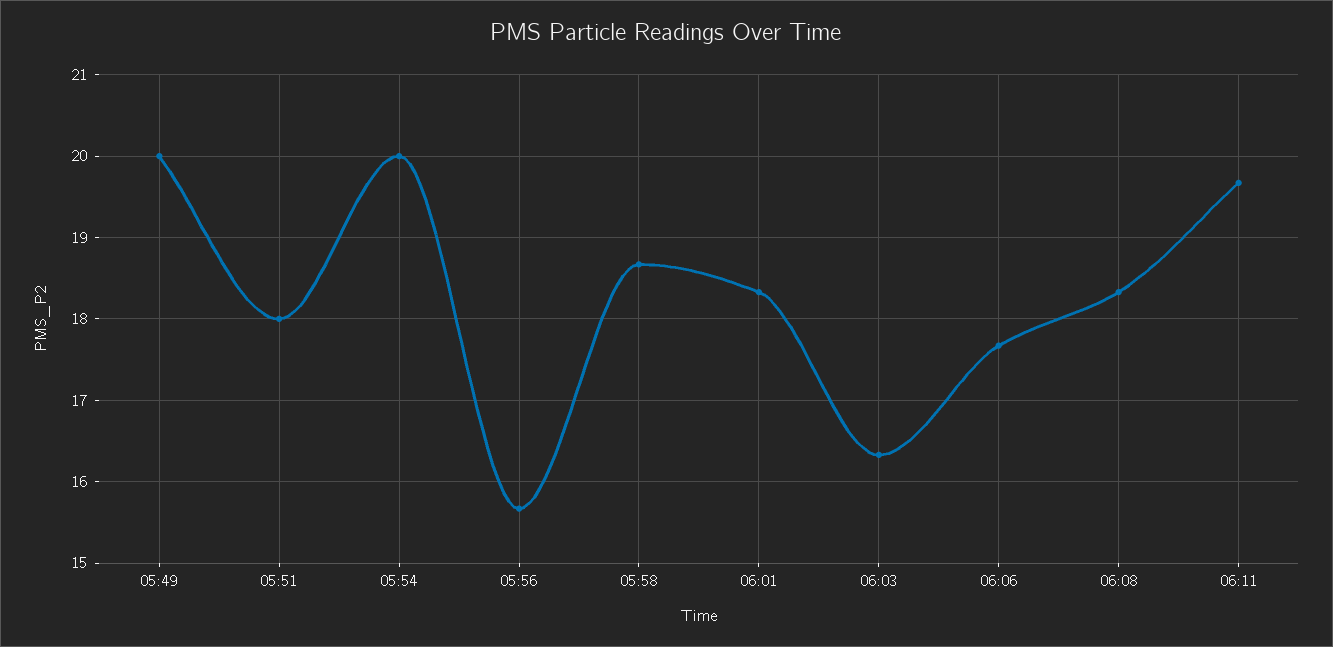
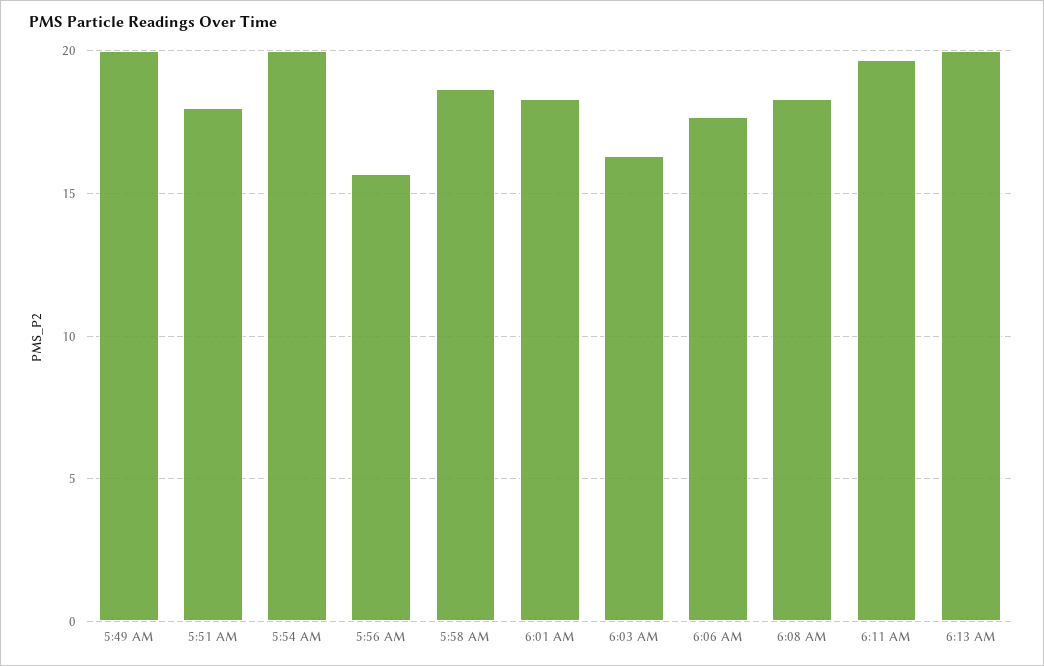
6:13 AM: none -> 20

